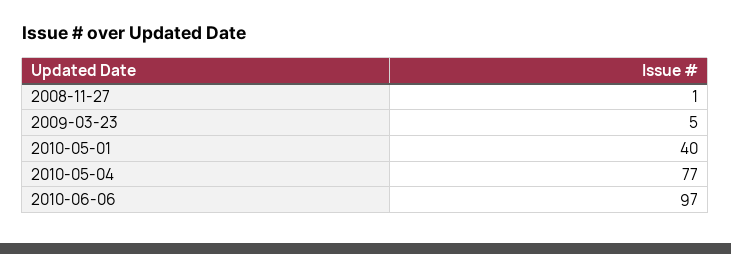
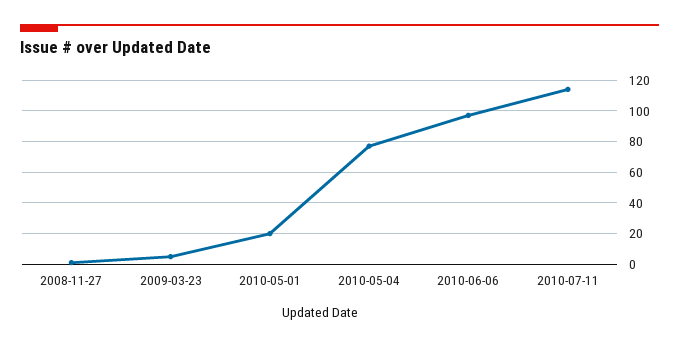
2010-05-01: 40 -> 20
2010-07-11: none -> 115

